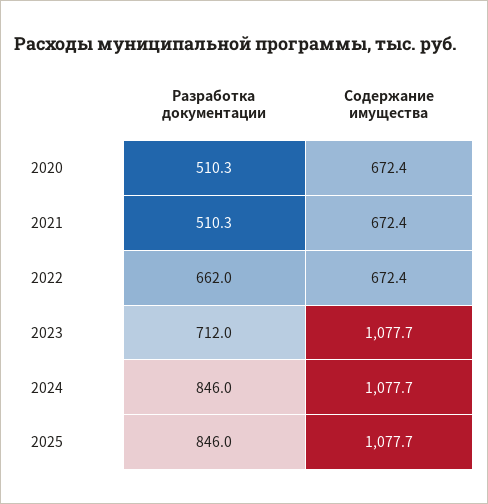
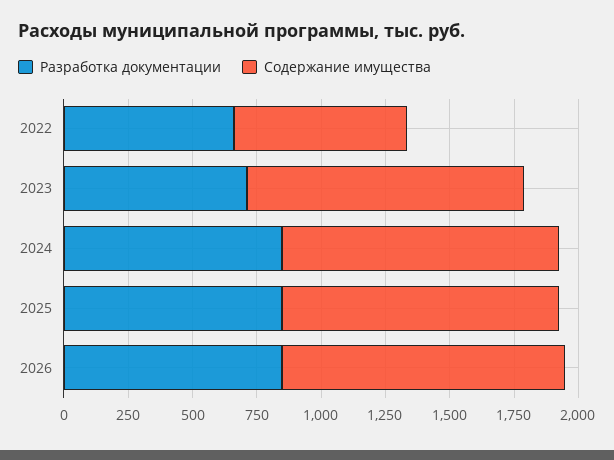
Разработка документации, 2020: 510.3 -> none
Содержание имущества, 2020: 672.4 -> none
Разработка документации, 2021: 510.3 -> none
Содержание имущества, 2021: 672.4 -> none
Разработка документации, 2026: none -> 850
Содержание имущества, 2026: none -> 1100

